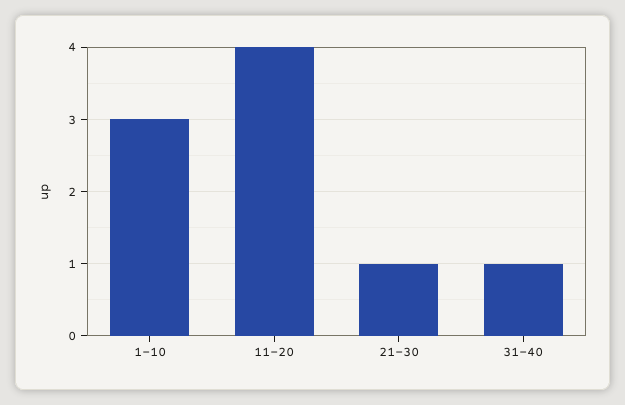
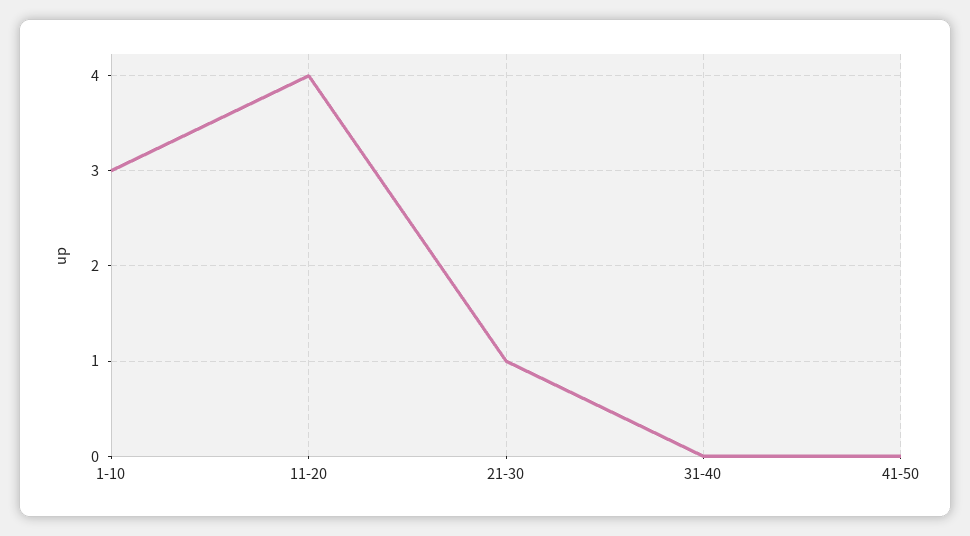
31-40: 1 -> 0
41-50: none -> 0

